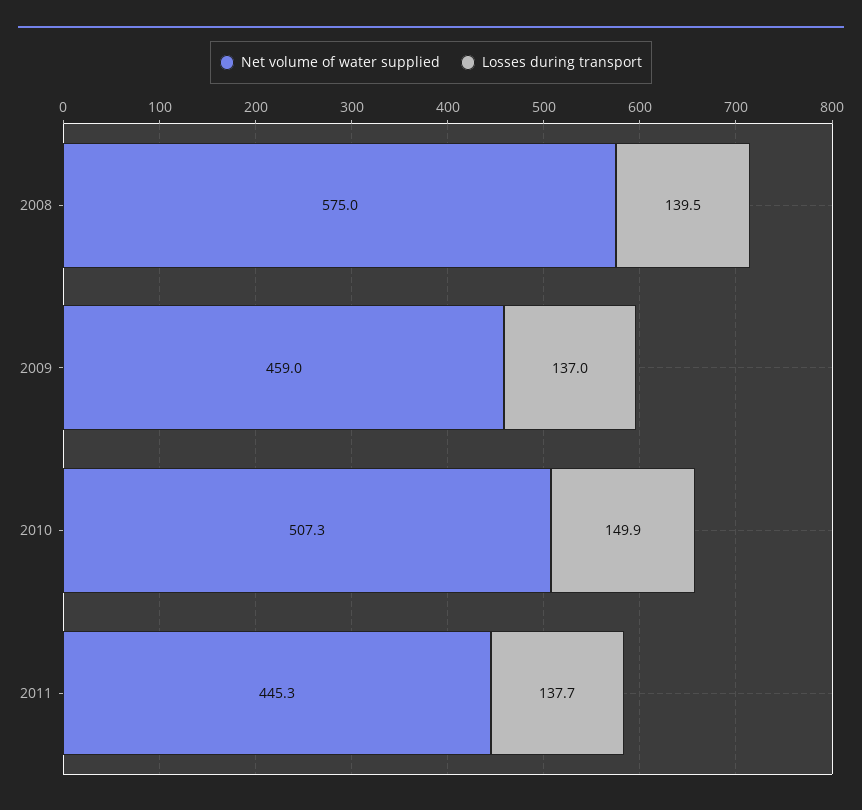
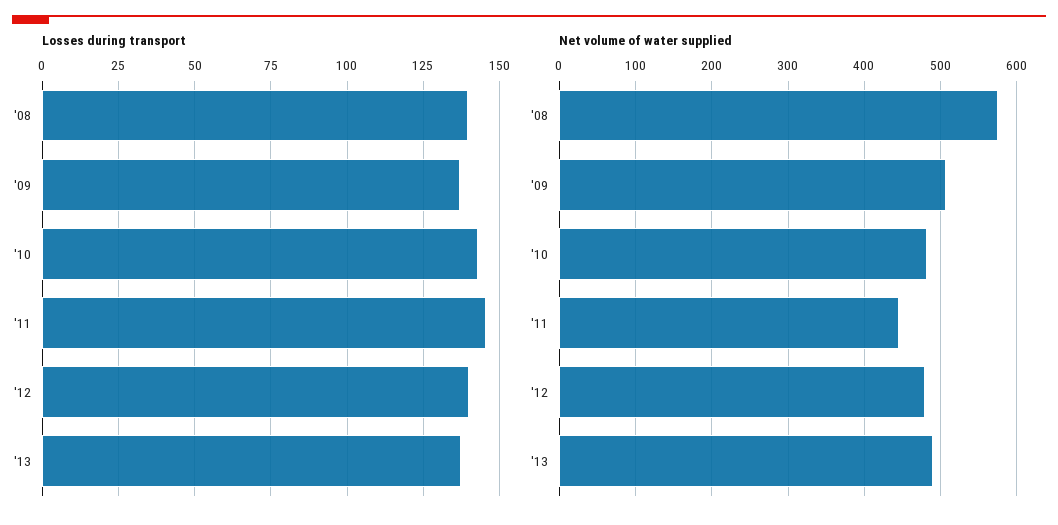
Net volume of water supplied, 2009: 459 -> 510
Net volume of water supplied, 2010: 507.3 -> 480
Losses during transport, 2010: 149.9 -> 142.5
Losses during transport, 2011: 137.7 -> 145
Losses during transport, '12: none -> 140
Losses during transport, '13: none -> 137.5
Net volume of water supplied, '12: none -> 480
Net volume of water supplied, '13: none -> 490

